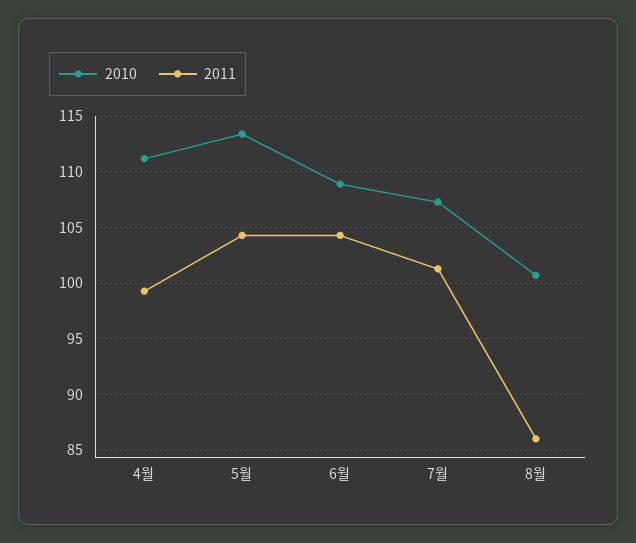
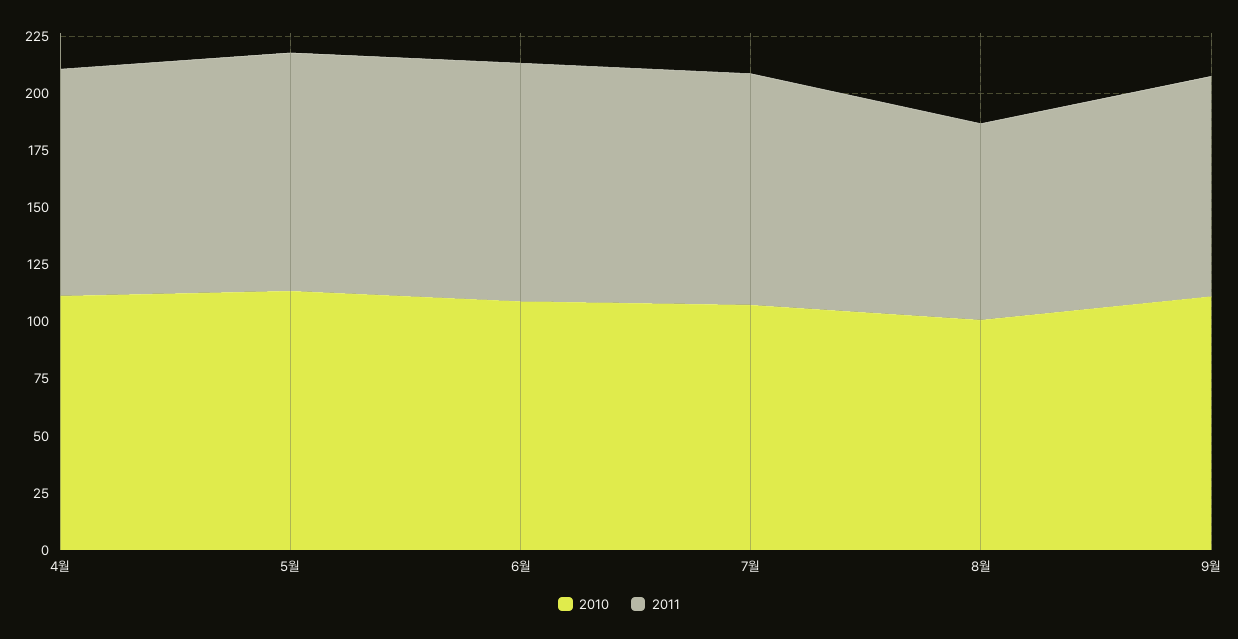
2010, 9월: none -> 110
2011, 9월: none -> 95

